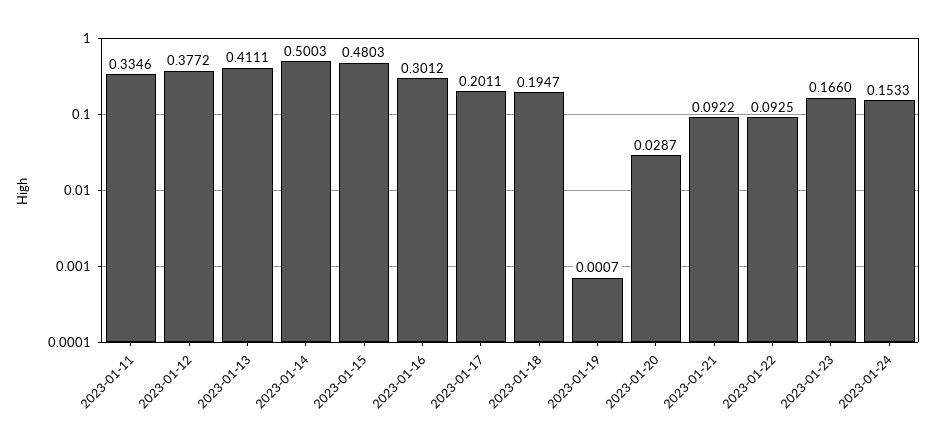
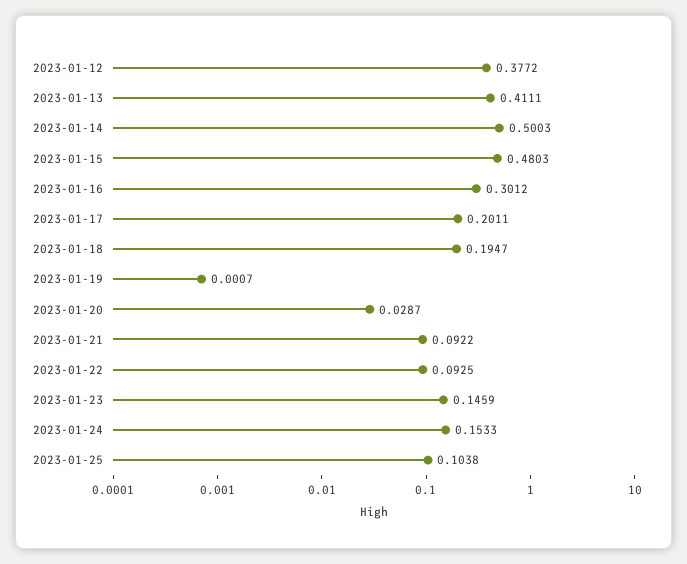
2023-01-11: 0.3346 -> none
2023-01-23: 0.166 -> 0.1459
2023-01-25: none -> 0.1038

